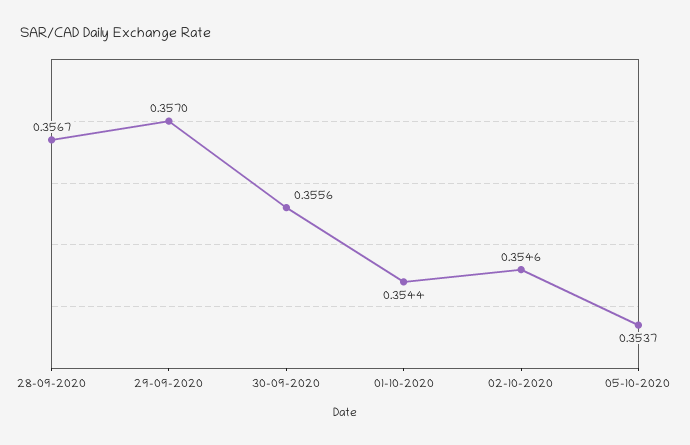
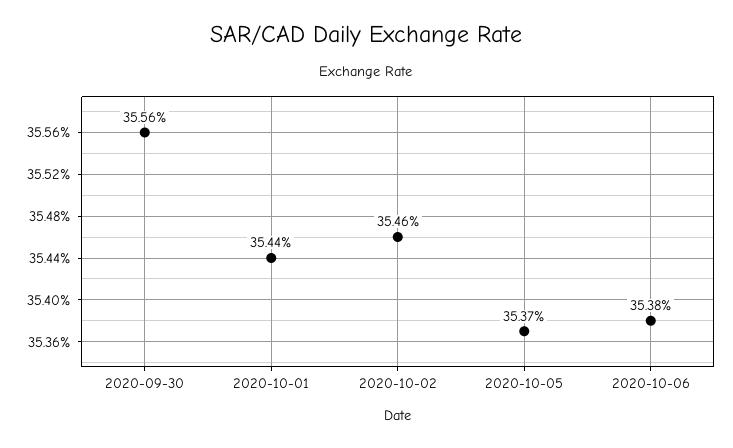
28-09-2020: 0.3567 -> none
29-09-2020: 0.357 -> none
2020-10-06: none -> 0.3538

